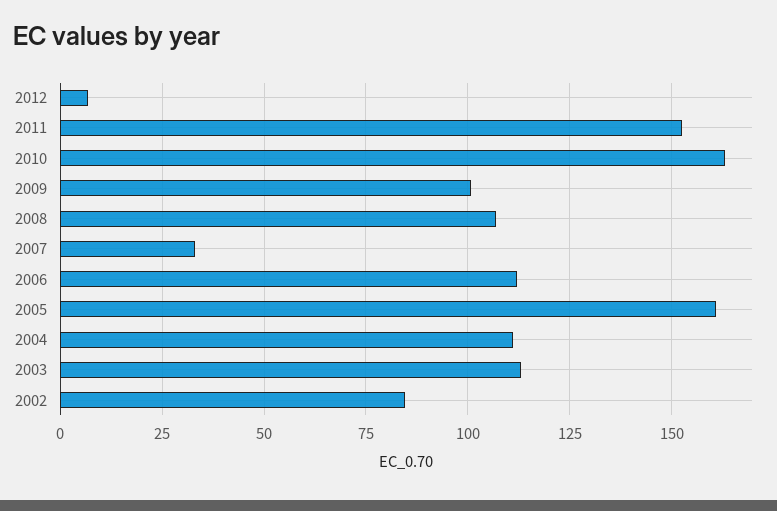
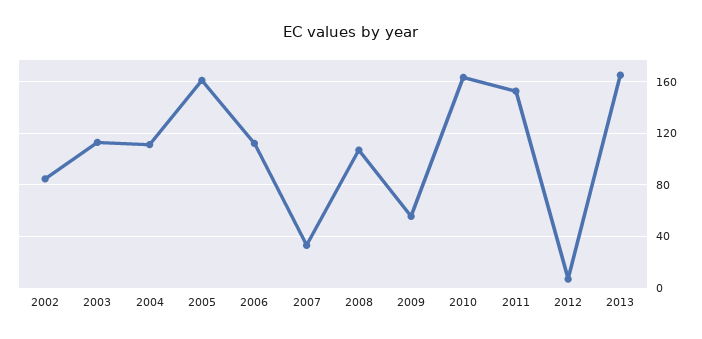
2009: 100 -> 55
2013: none -> 165

